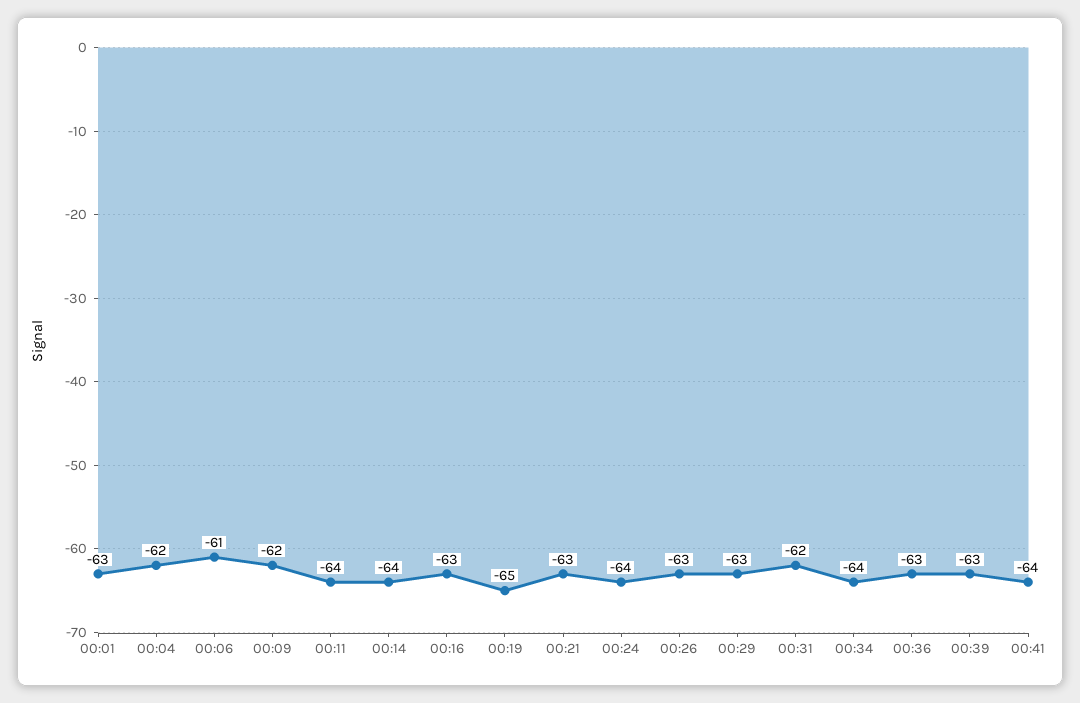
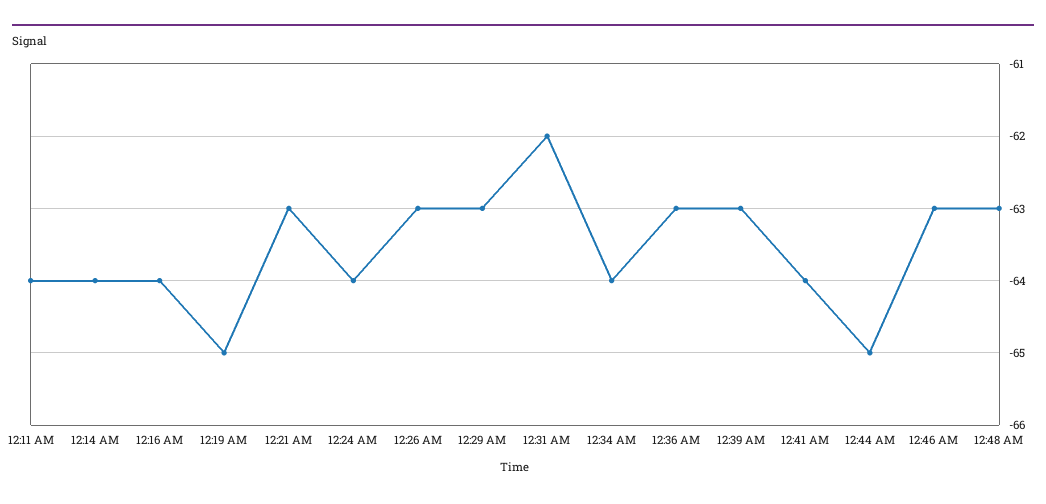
00:01: -63 -> none
00:04: -62 -> none
00:06: -61 -> none
00:09: -62 -> none
00:16: -63 -> -64
12:44 AM: none -> -65
12:46 AM: none -> -63
12:48 AM: none -> -63

